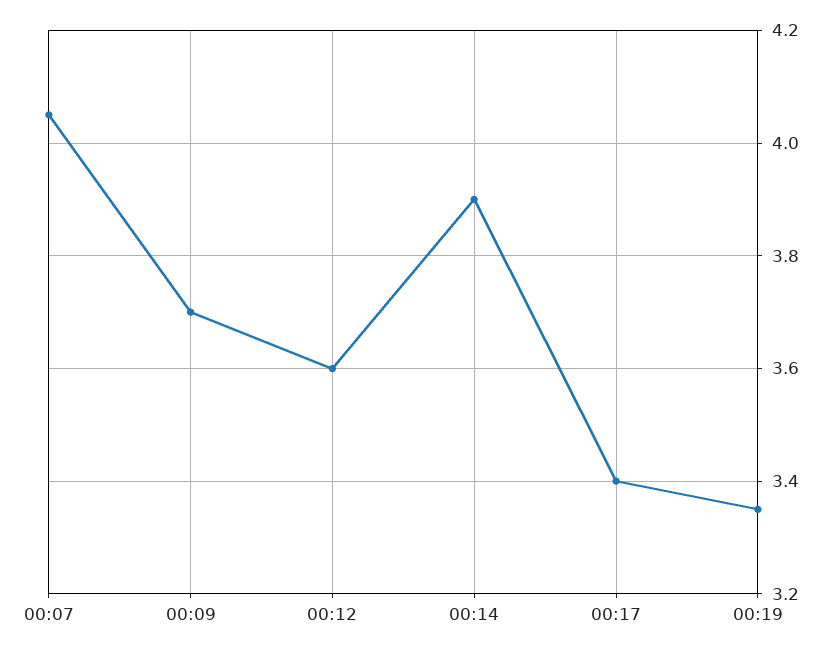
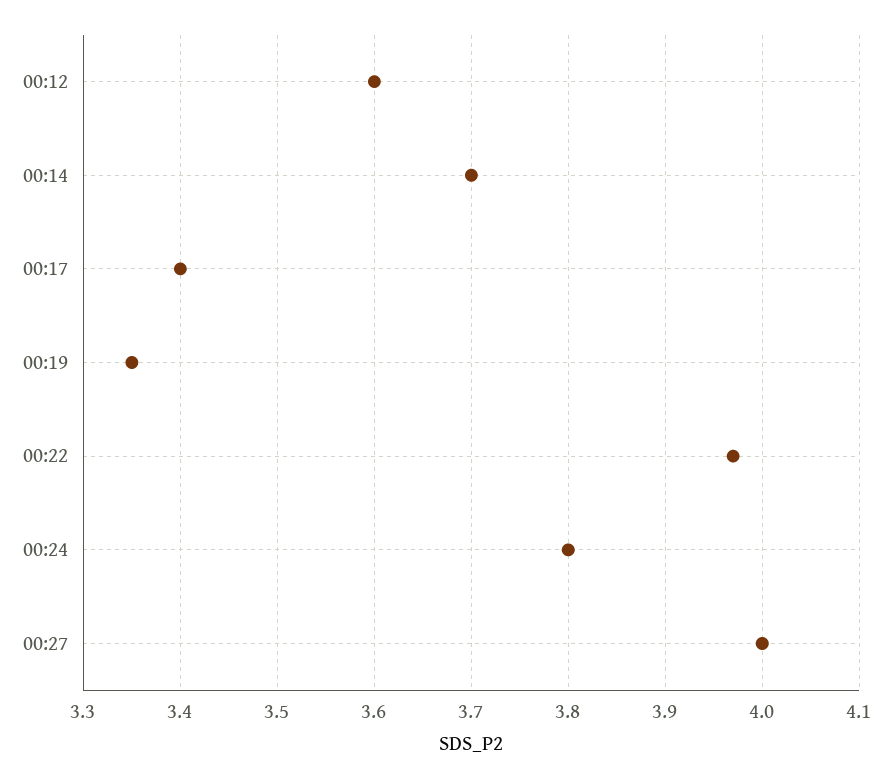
00:07: 4.05 -> none
00:09: 3.7 -> none
00:14: 3.9 -> 3.7
00:22: none -> 3.97
00:24: none -> 3.8
00:27: none -> 4

